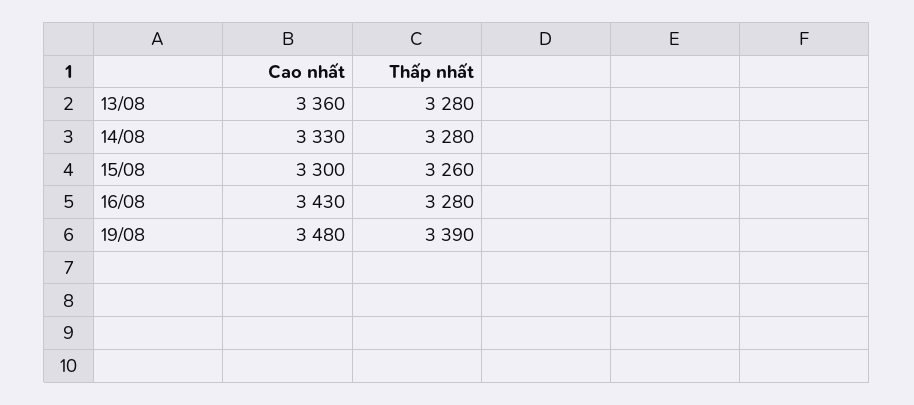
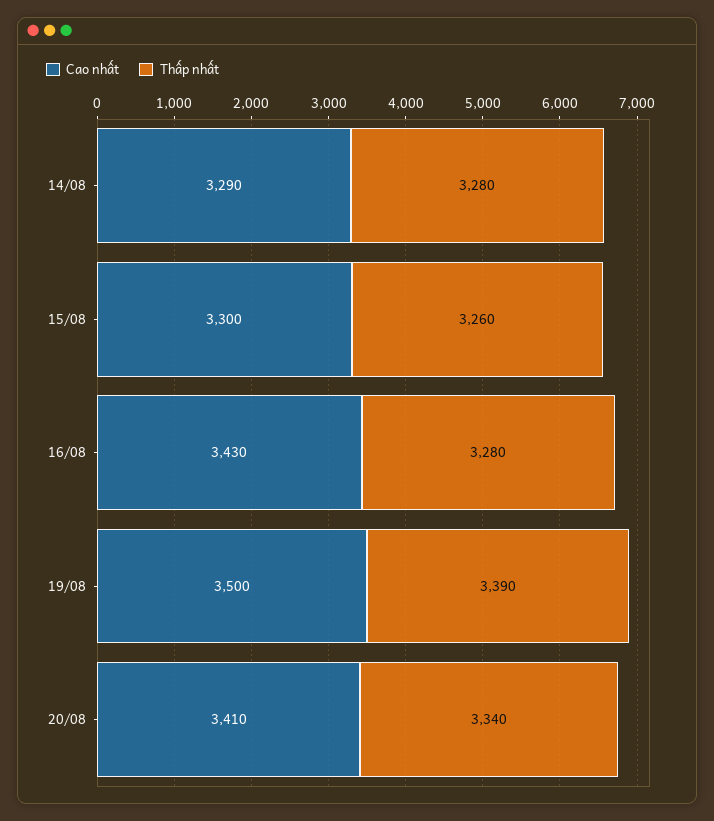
Cao nhất, 13/08: 3360 -> none
Thấp nhất, 13/08: 3280 -> none
Cao nhất, 14/08: 3330 -> 3290
Cao nhất, 19/08: 3480 -> 3500
Cao nhất, 20/08: none -> 3410
Thấp nhất, 20/08: none -> 3340

